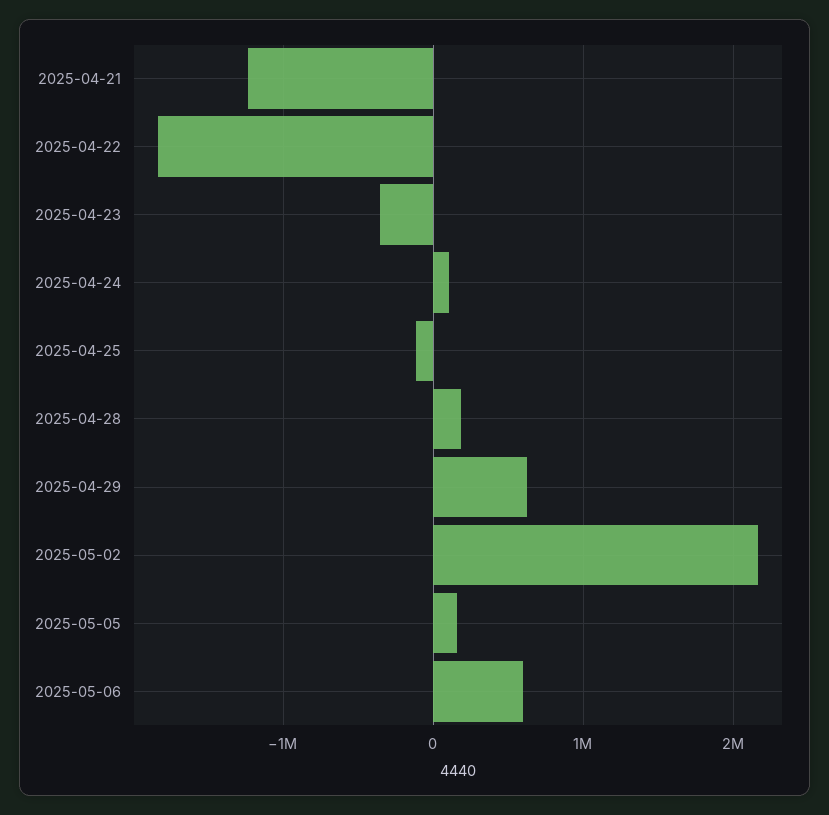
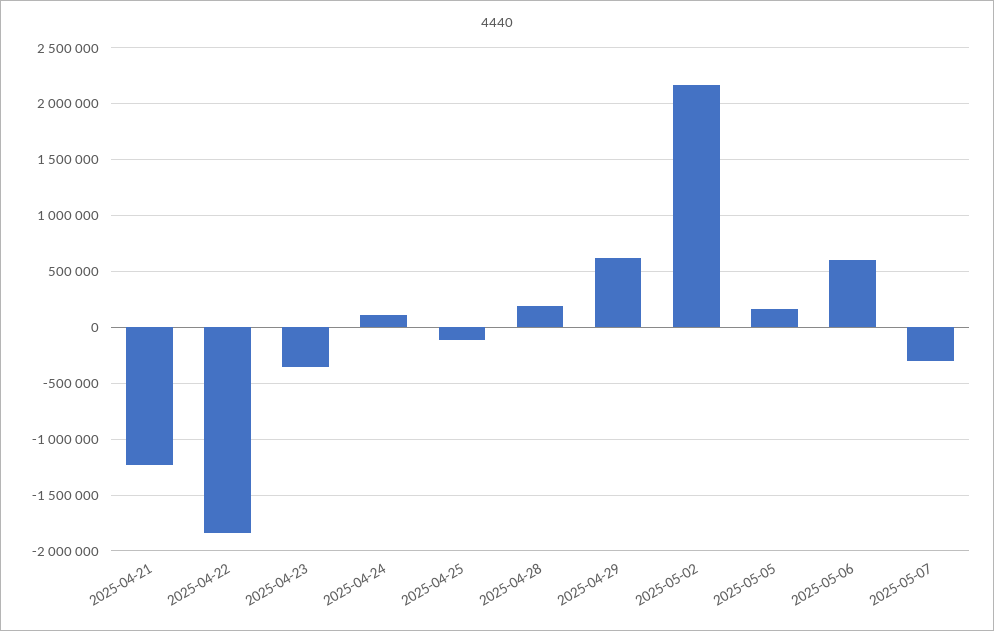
2025-05-07: none -> -300000

